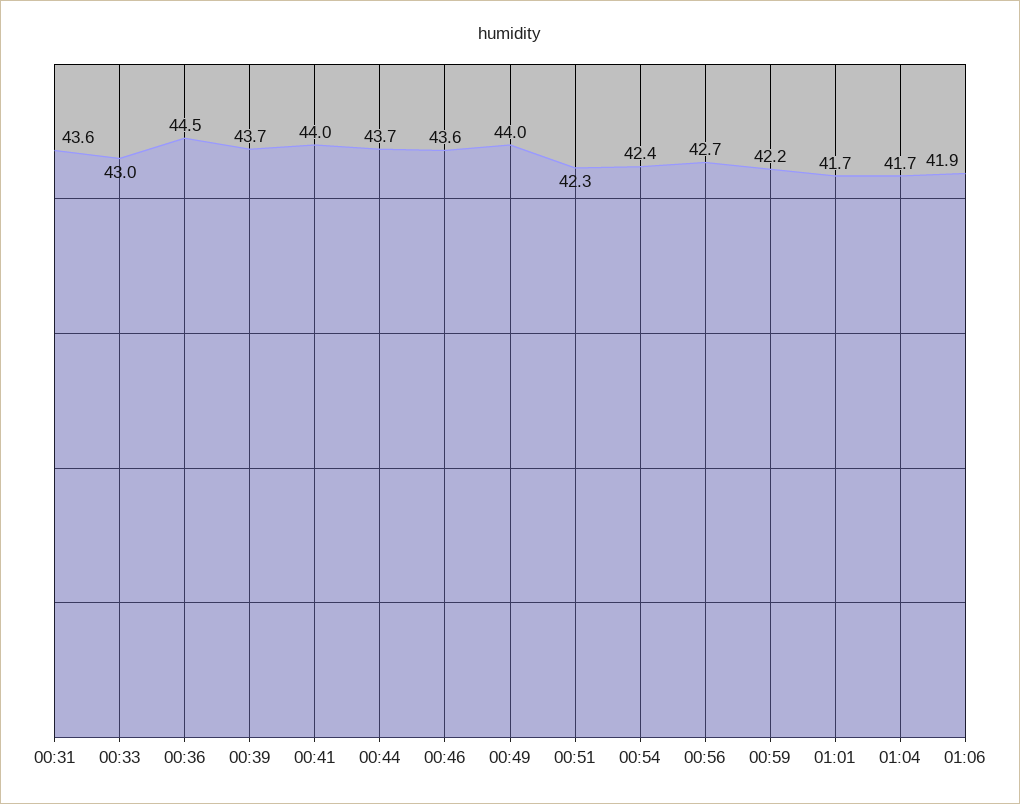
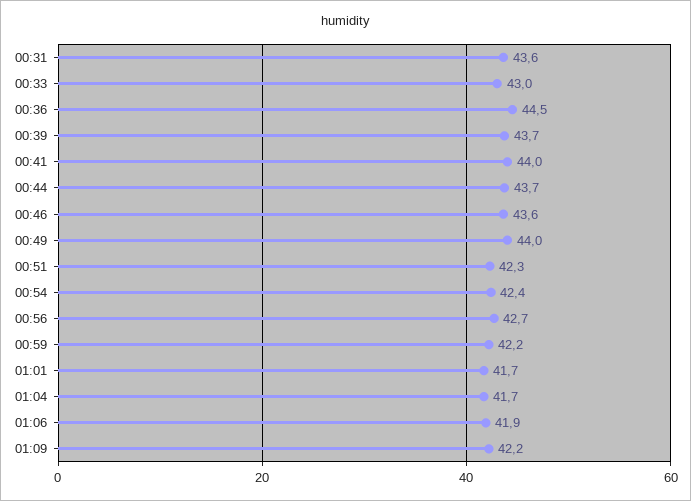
01:09: none -> 42.2

